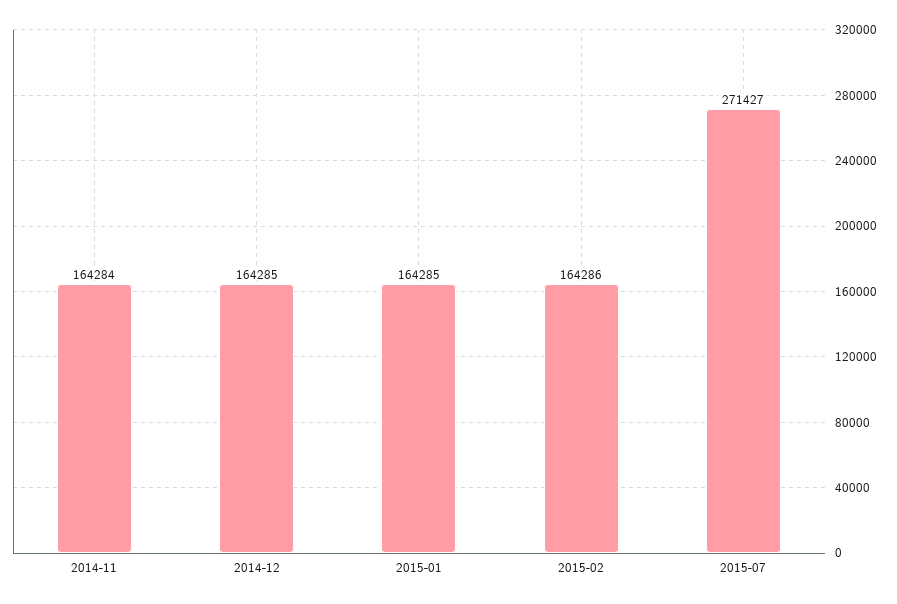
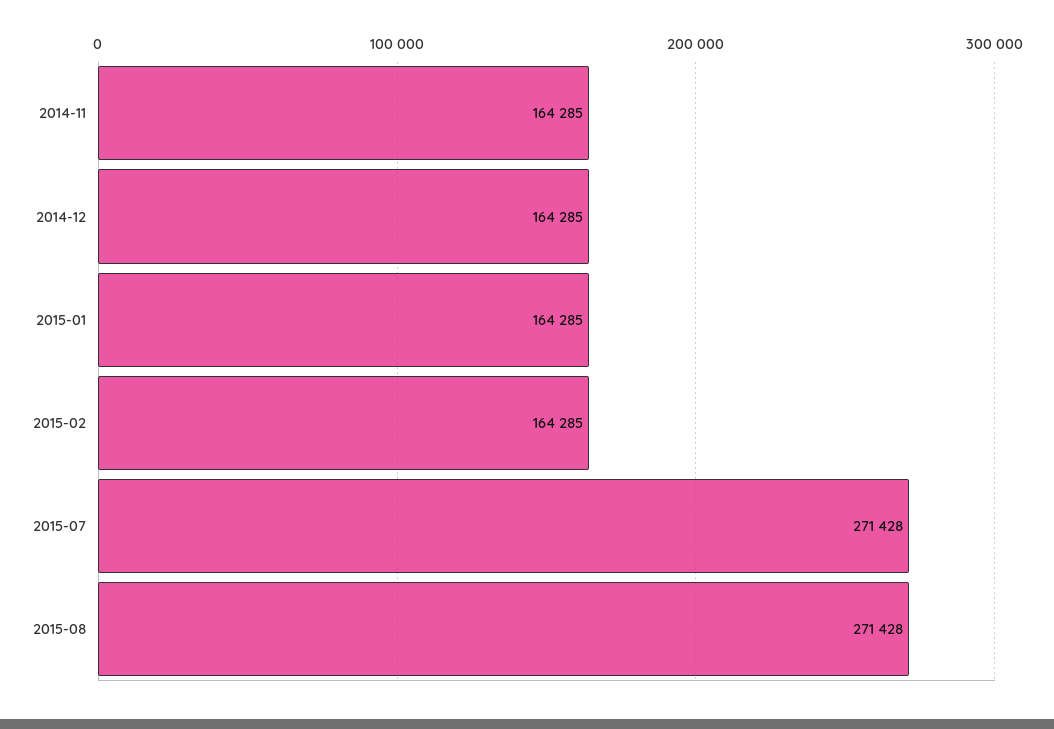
2014-11: 164284 -> 164285
2015-02: 164286 -> 164285
2015-07: 271427 -> 271428
2015-08: none -> 271428

